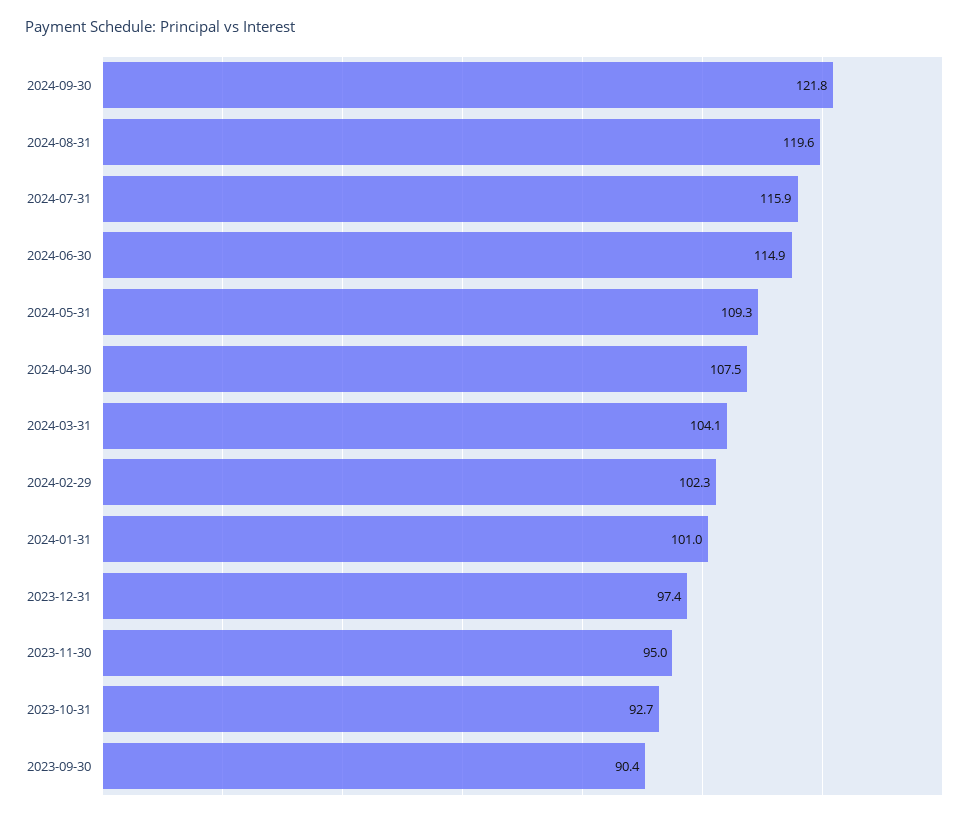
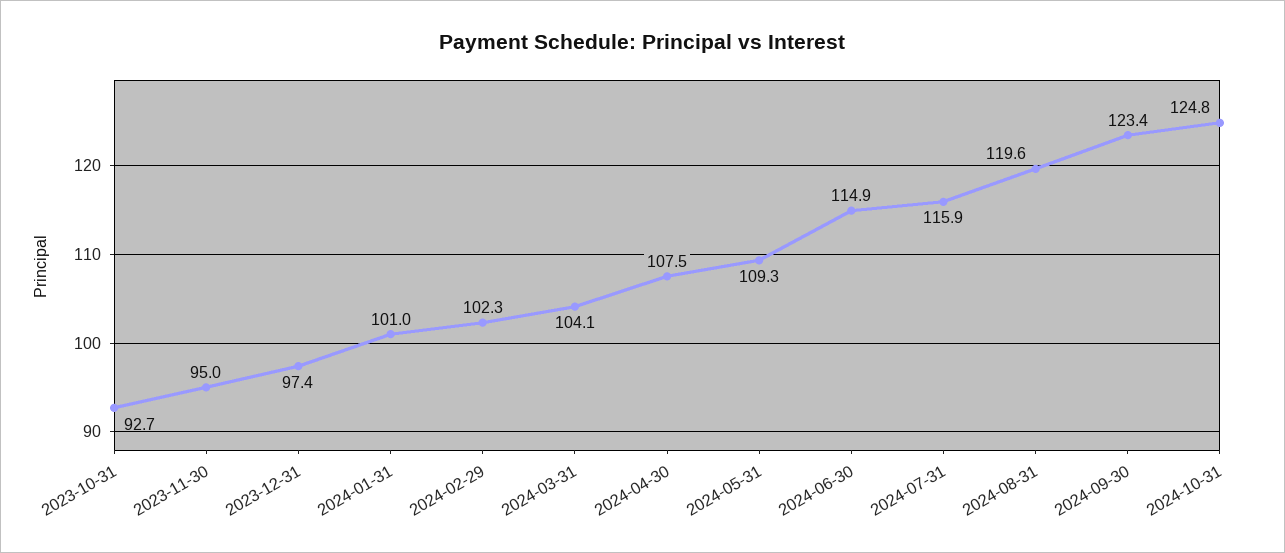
2024-09-30: 121.8 -> 123.4
2023-09-30: 90.4 -> none
2024-10-31: none -> 124.8

